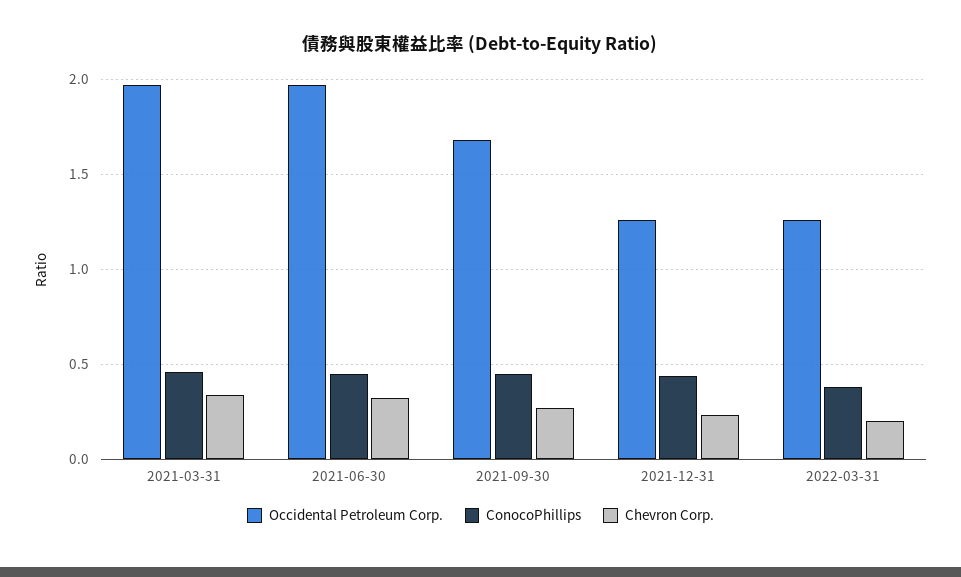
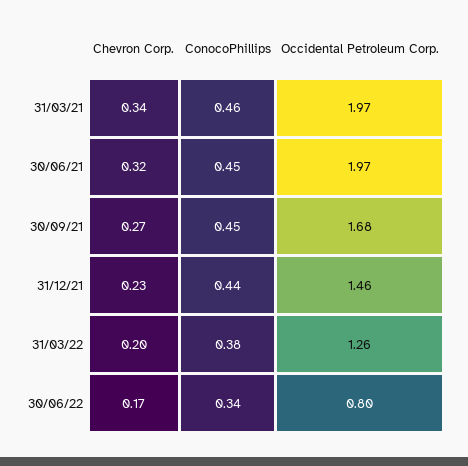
Occidental Petroleum Corp., 2021-12-31: 1.25 -> 1.46
Chevron Corp., 30/06/22: none -> 0.17
ConocoPhillips, 30/06/22: none -> 0.34
Occidental Petroleum Corp., 30/06/22: none -> 0.8

